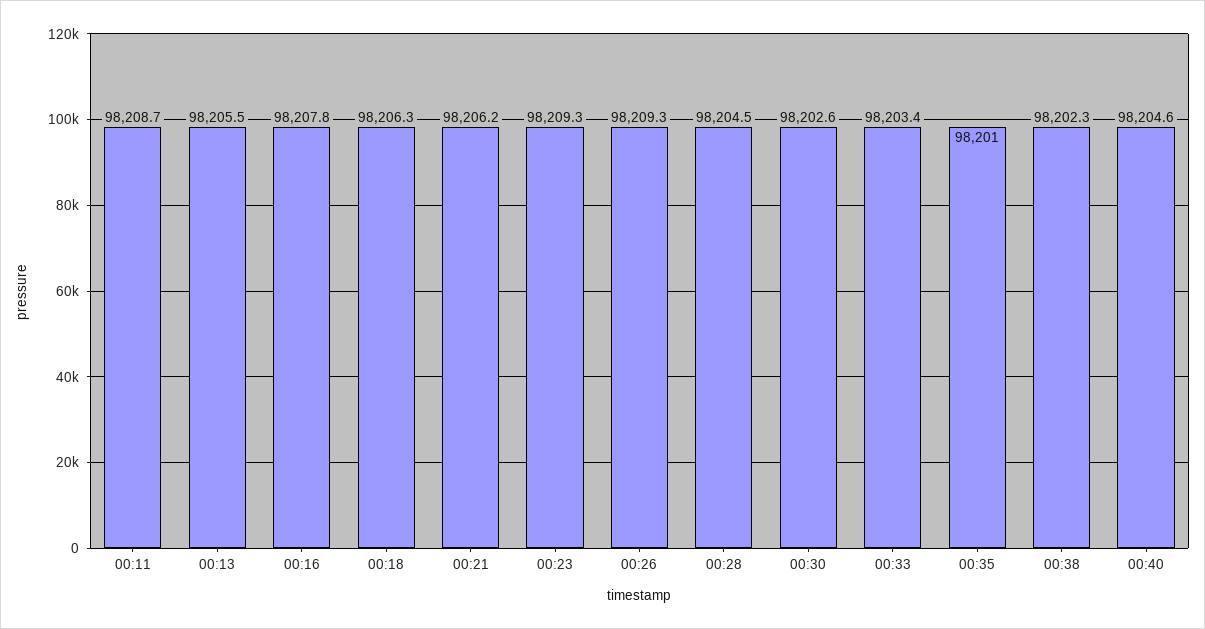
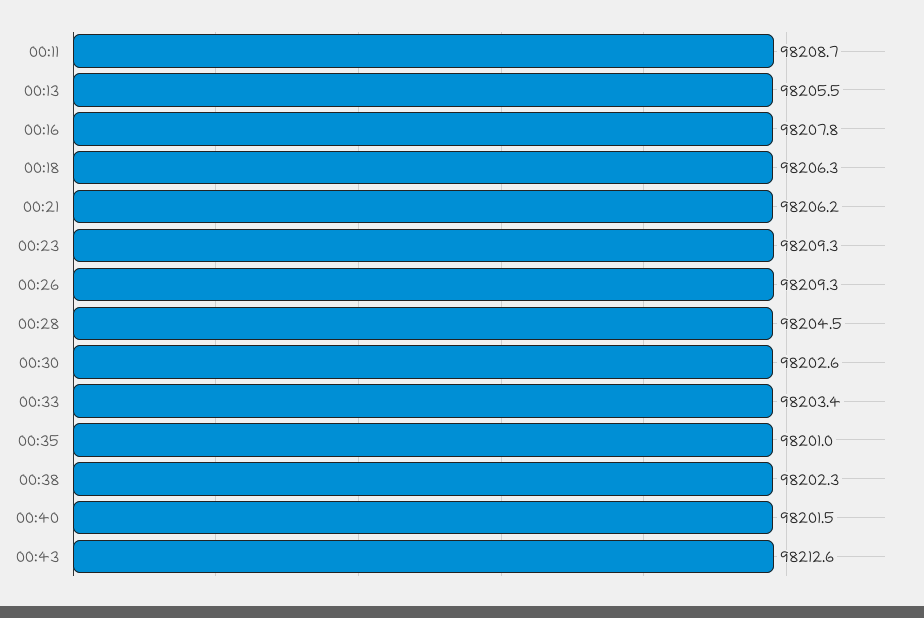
00:40: 98204.6 -> 98201.5
00:43: none -> 98212.6

